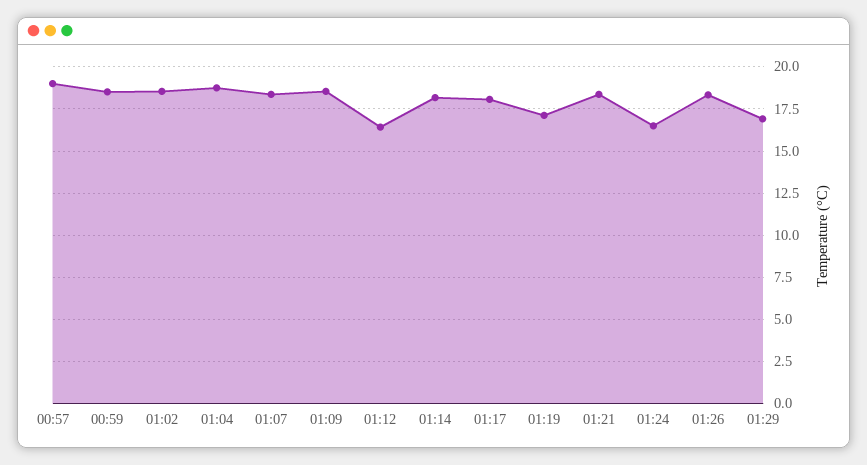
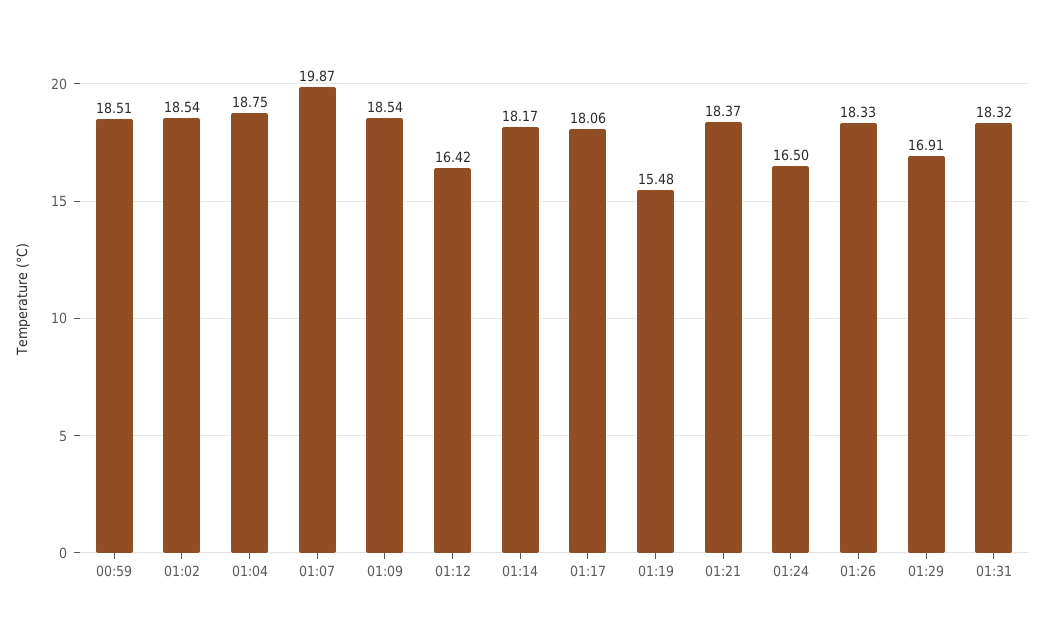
00:57: 19 -> none
01:07: 18.5 -> 19.87
01:19: 17 -> 15.48
01:31: none -> 18.32

